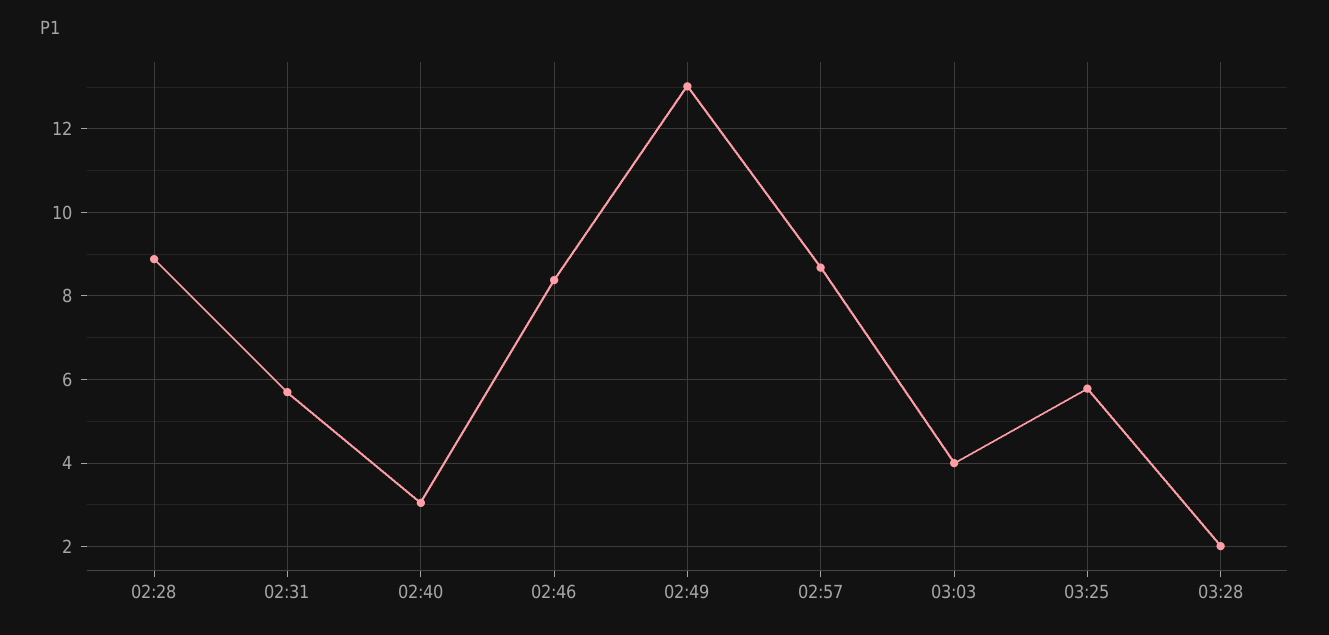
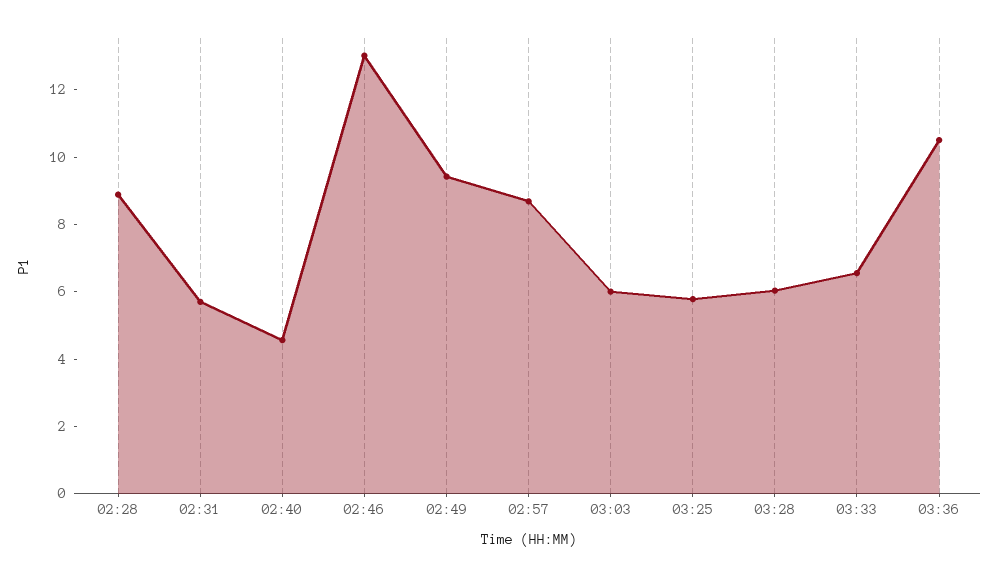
02:40: 3 -> 4.5
02:46: 8.4 -> 13
02:49: 13 -> 9.5
03:03: 4 -> 6
03:28: 2 -> 6
03:33: none -> 6.5
03:36: none -> 10.5

